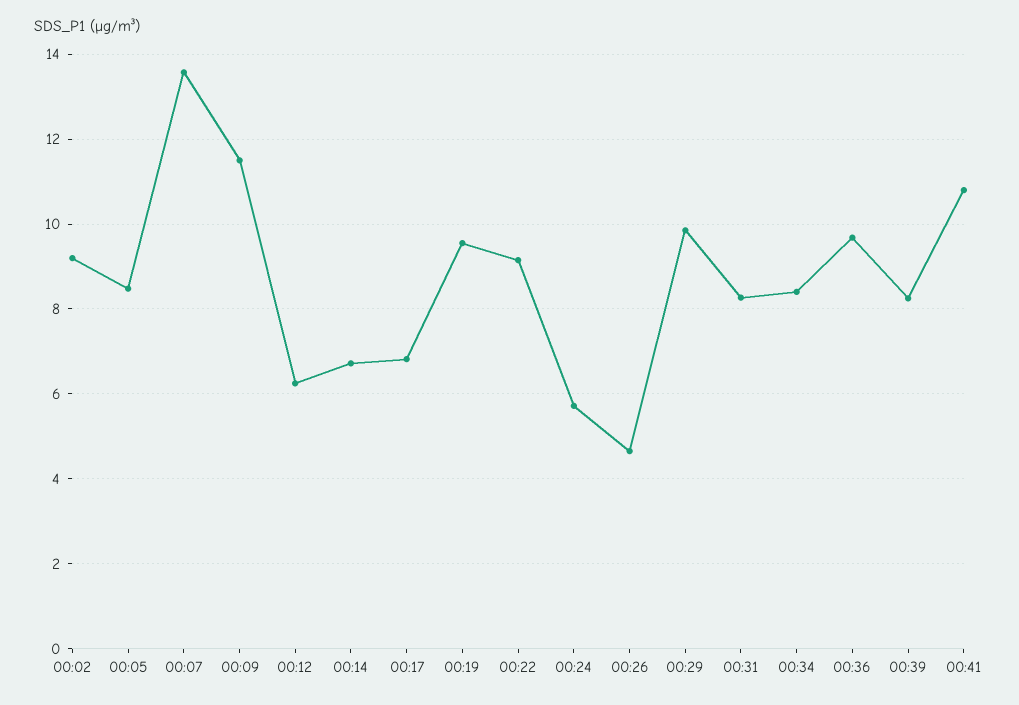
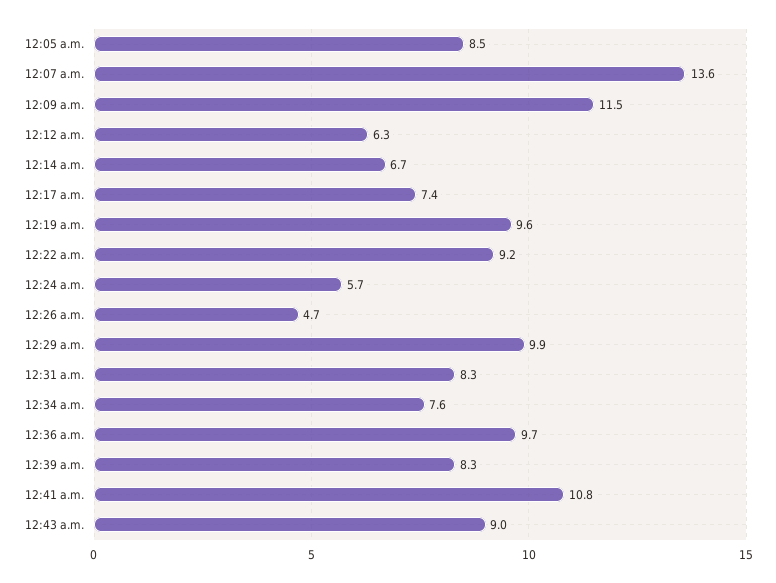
00:02: 9.2 -> none
00:17: 6.8 -> 7.4
00:34: 8.4 -> 7.6
12:43 a.m.: none -> 9

